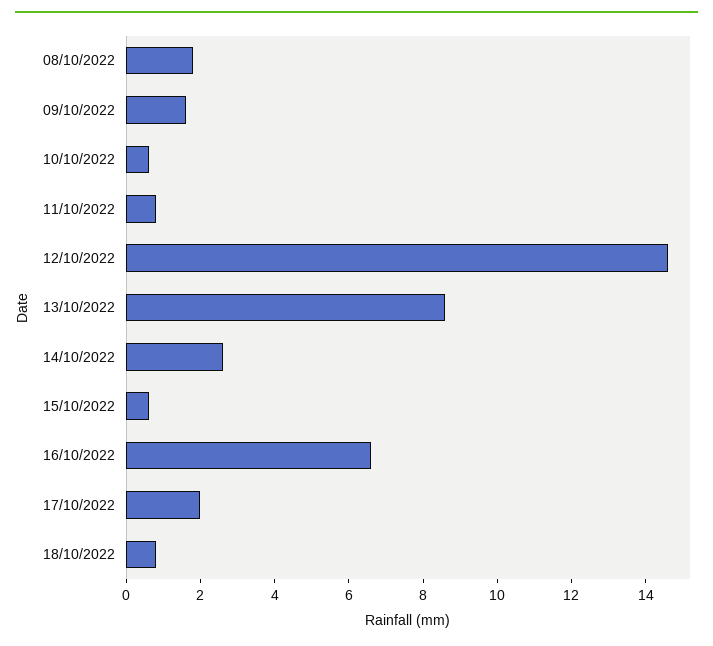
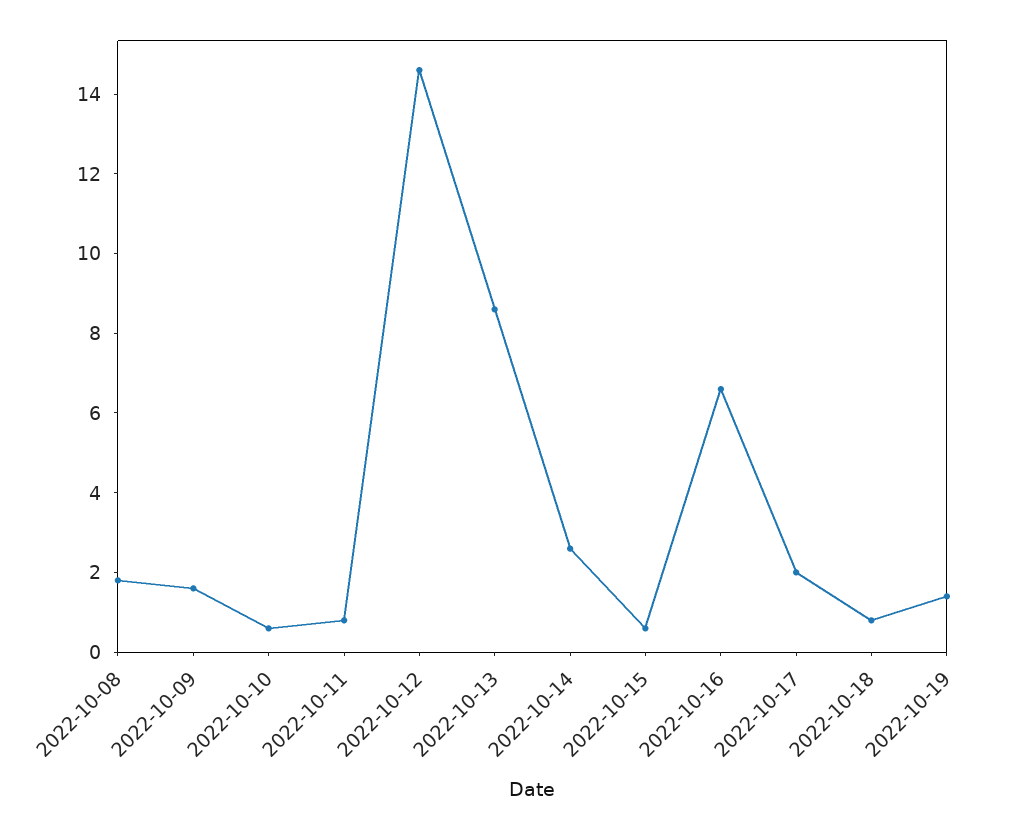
2022-10-19: none -> 1.5

